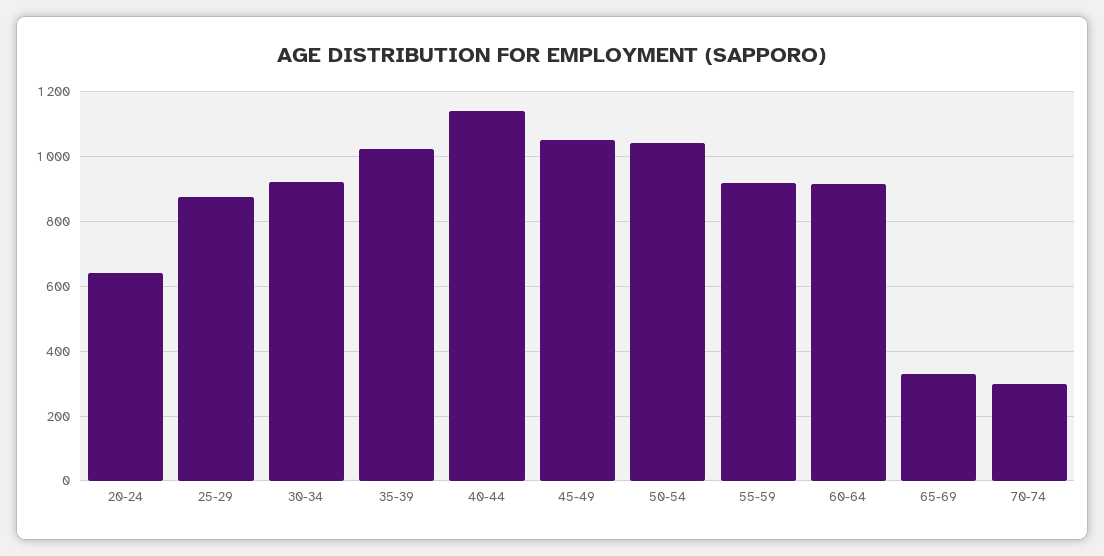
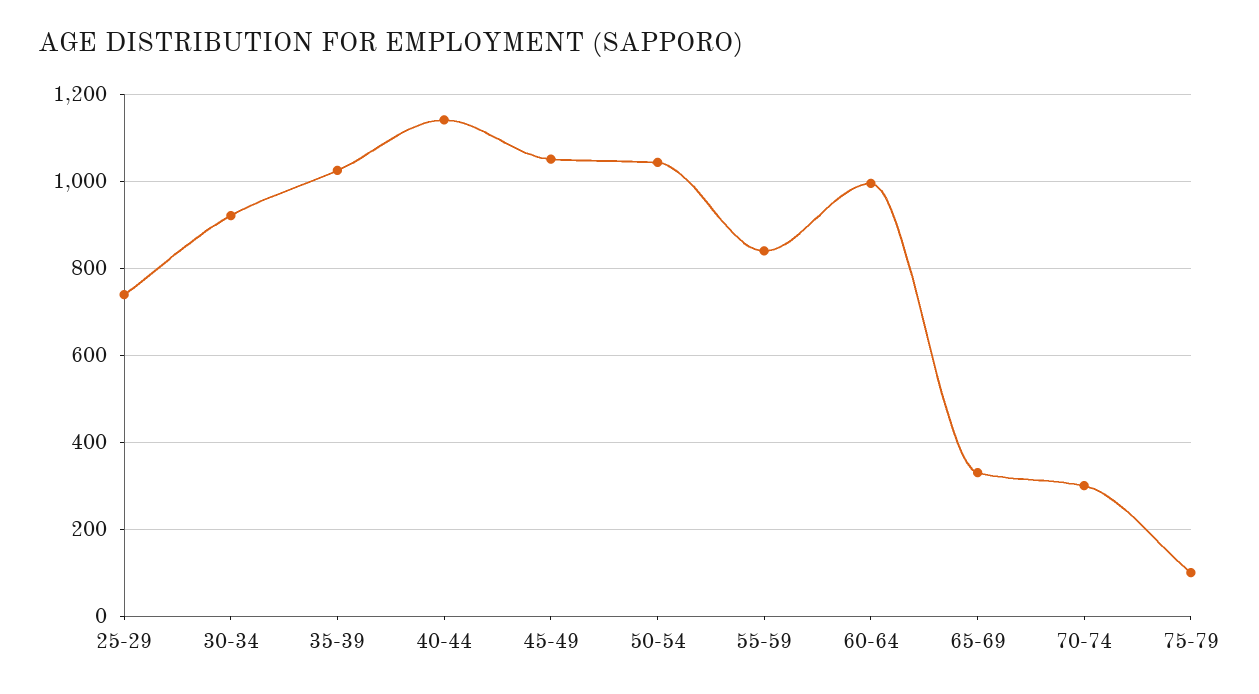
20-24: 640 -> none
25-29: 880 -> 740
55-59: 920 -> 840
60-64: 920 -> 1000
75-79: none -> 100

